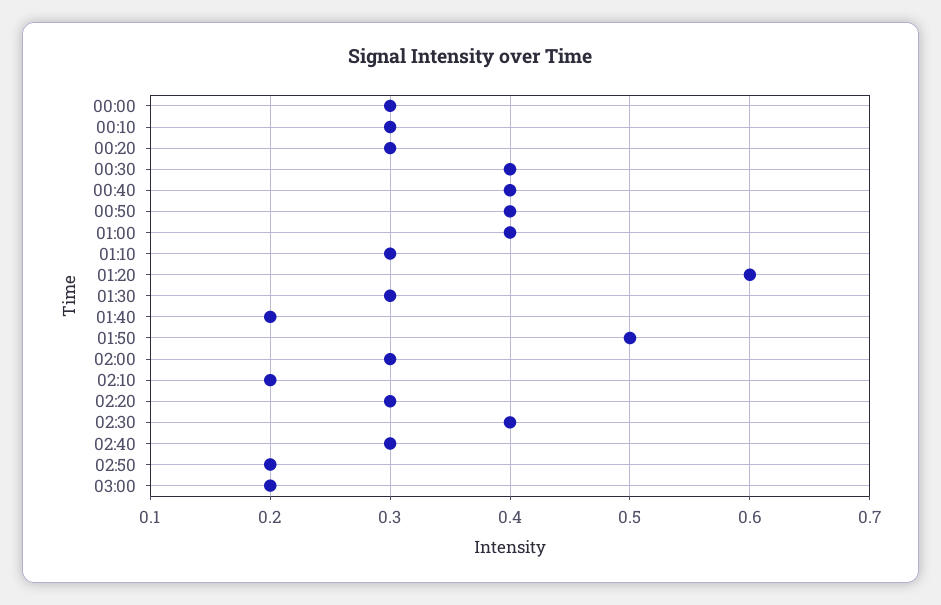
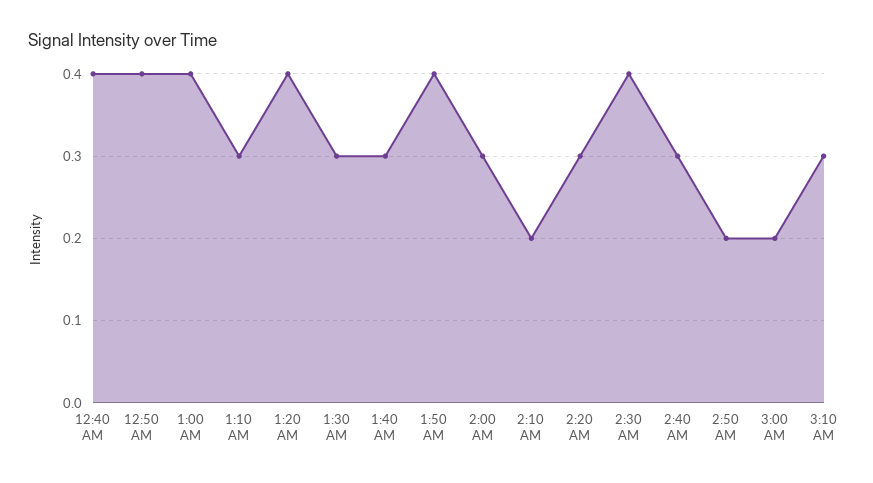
00:00: 0.3 -> none
00:10: 0.3 -> none
00:20: 0.3 -> none
00:30: 0.4 -> none
01:20: 0.6 -> 0.4
01:40: 0.2 -> 0.3
01:50: 0.5 -> 0.4
3:10 AM: none -> 0.3

